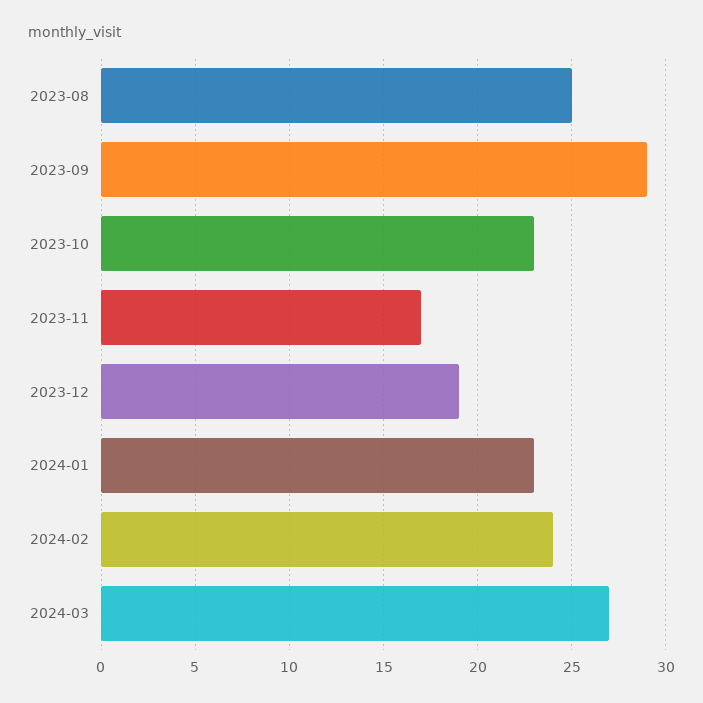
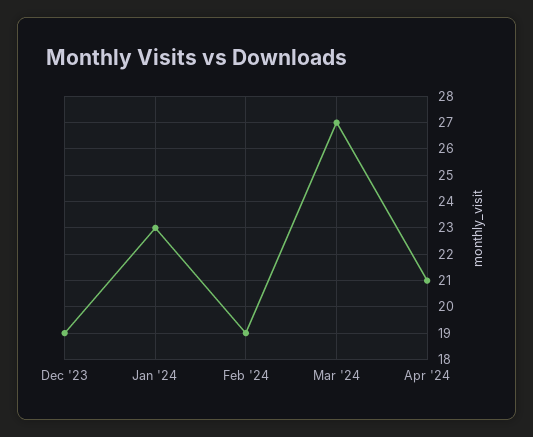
2023-08: 25 -> none
2023-09: 29 -> none
2023-10: 23 -> none
2023-11: 17 -> none
2024-02: 24 -> 19
Apr '24: none -> 21

